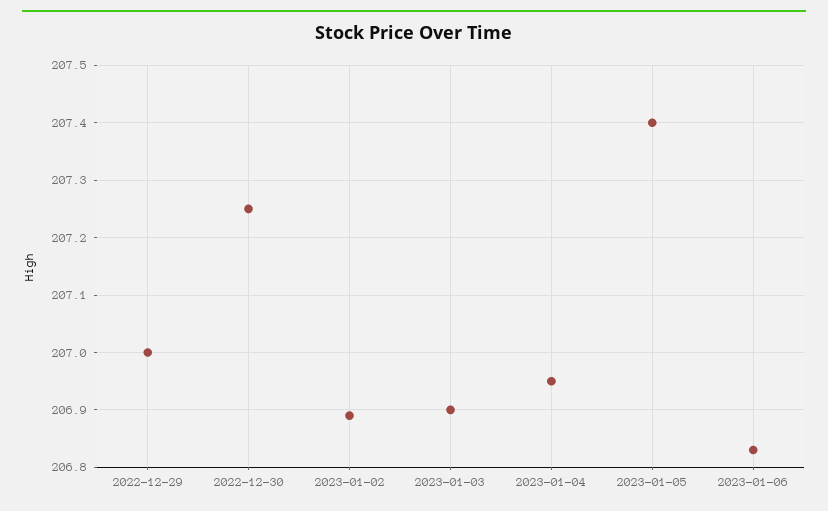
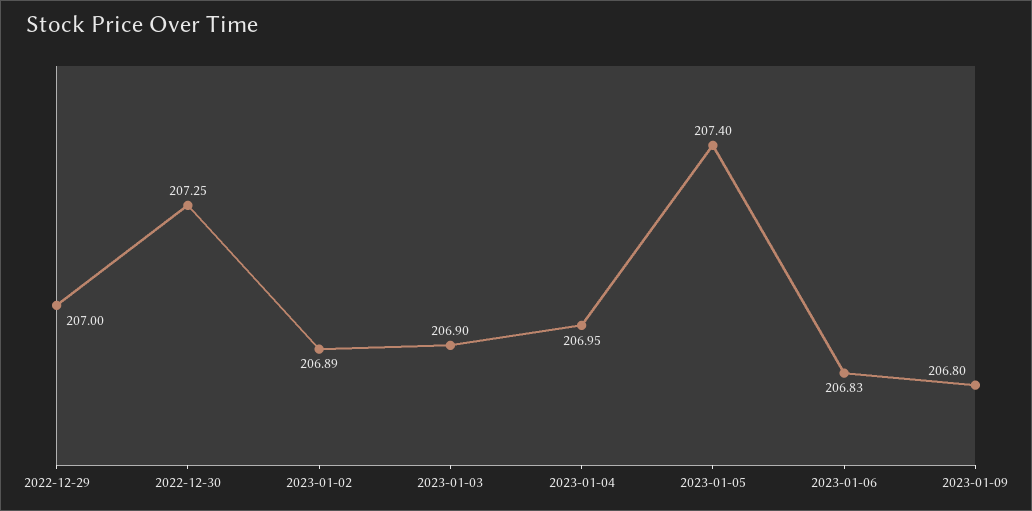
2023-01-09: none -> 206.8

